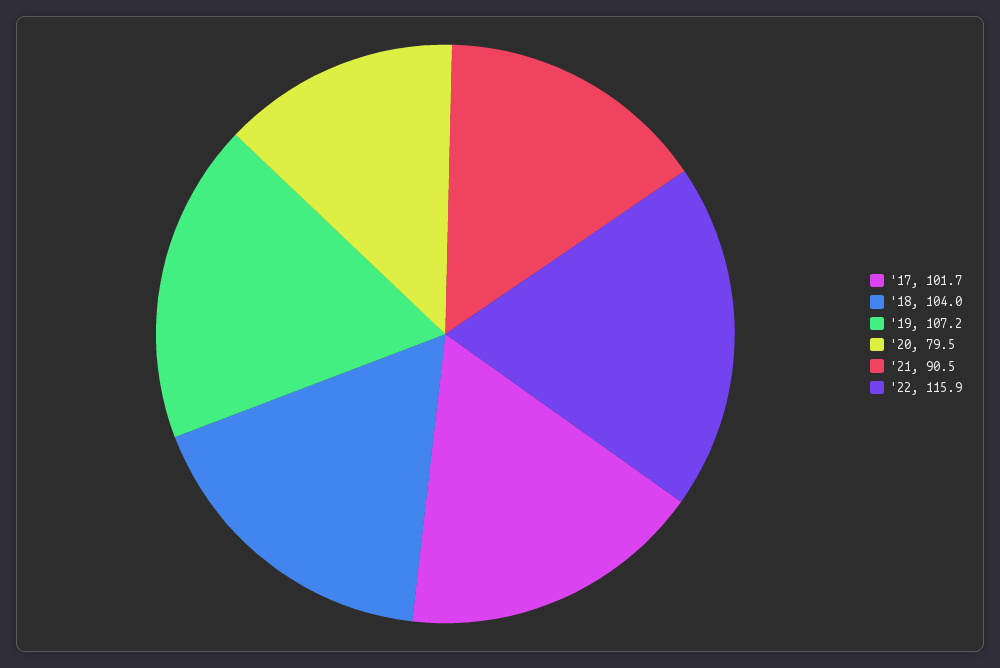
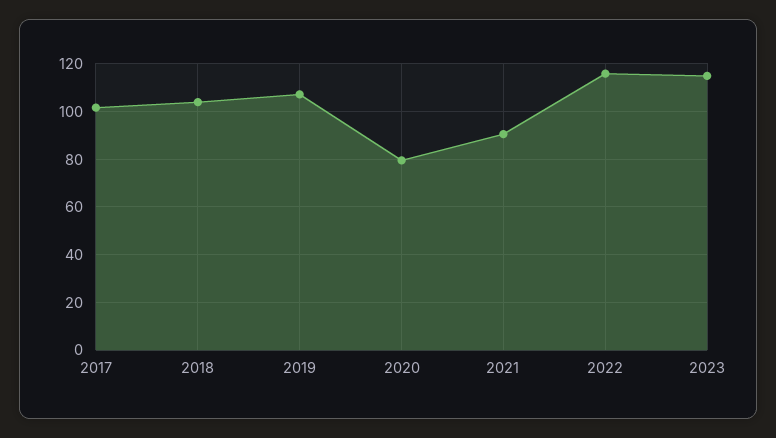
2023: none -> 115

